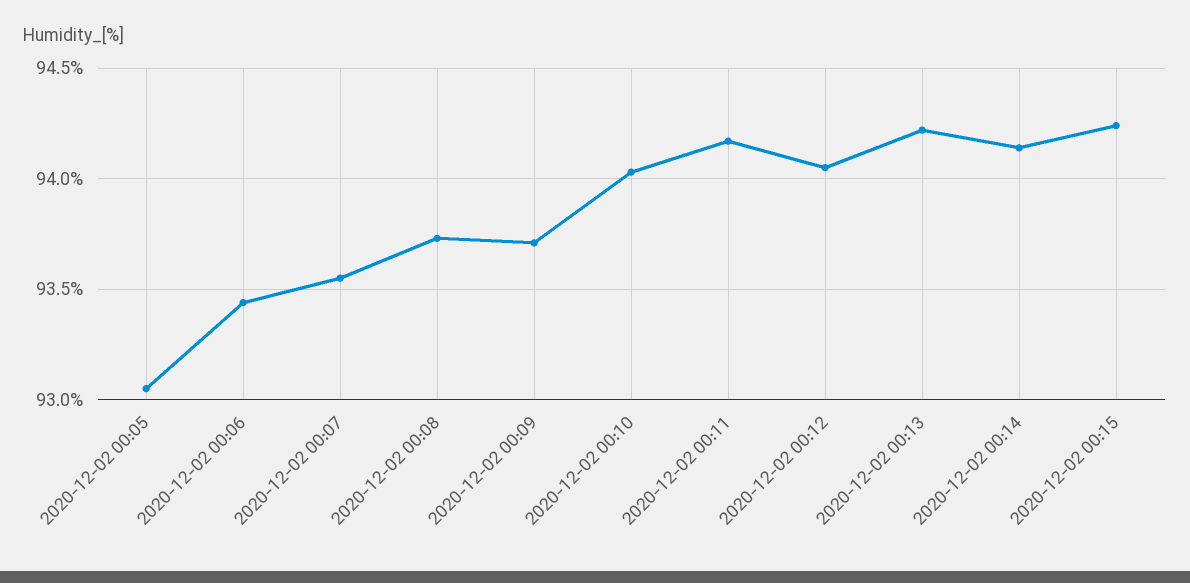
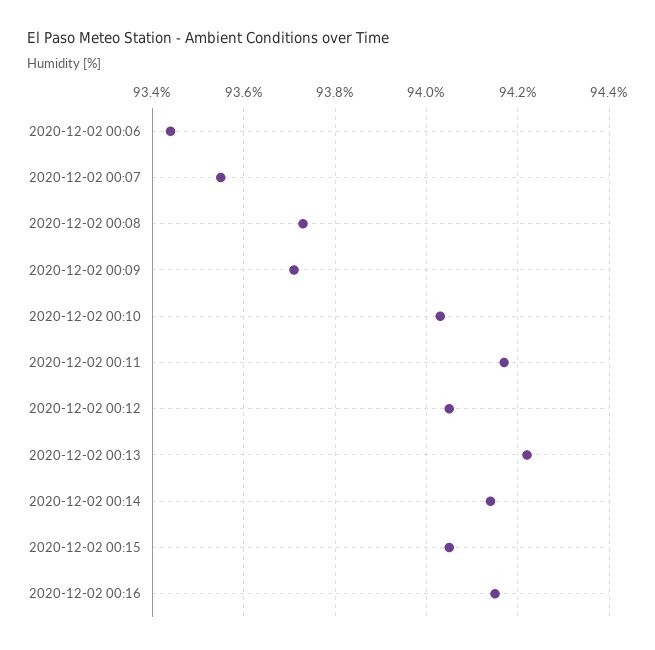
2020-12-02 00:05: 93.05 -> none
2020-12-02 00:15: 94.25 -> 94.05
2020-12-02 00:16: none -> 94.15

